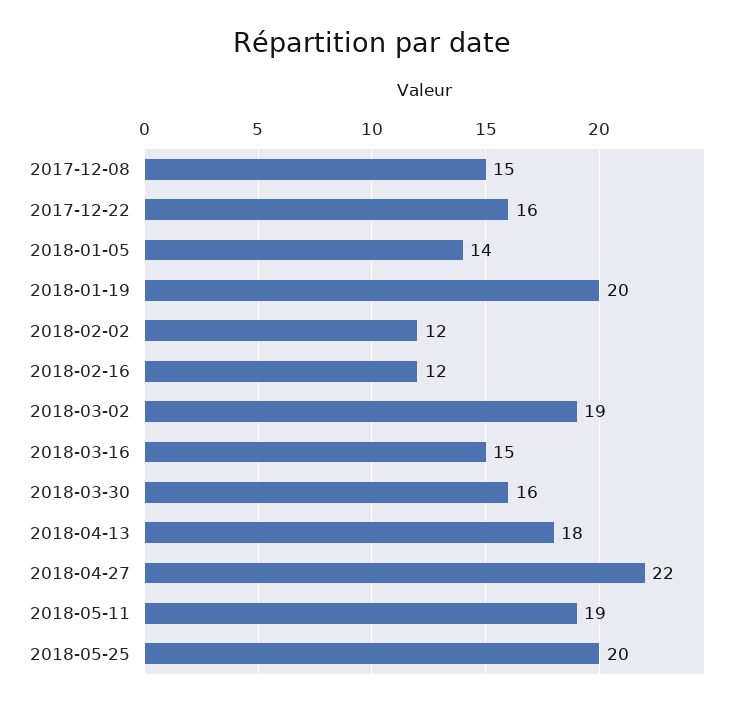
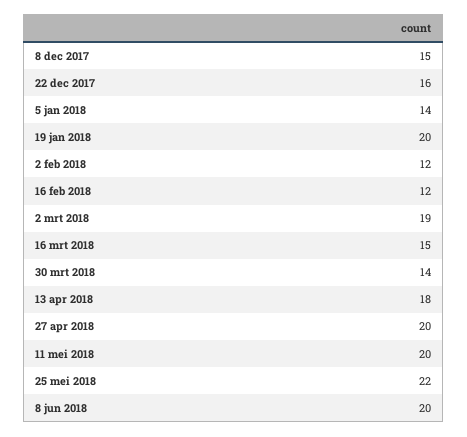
2018-03-30: 16 -> 14
2018-04-27: 22 -> 20
2018-05-11: 19 -> 20
2018-05-25: 20 -> 22
8 jun 2018: none -> 20

